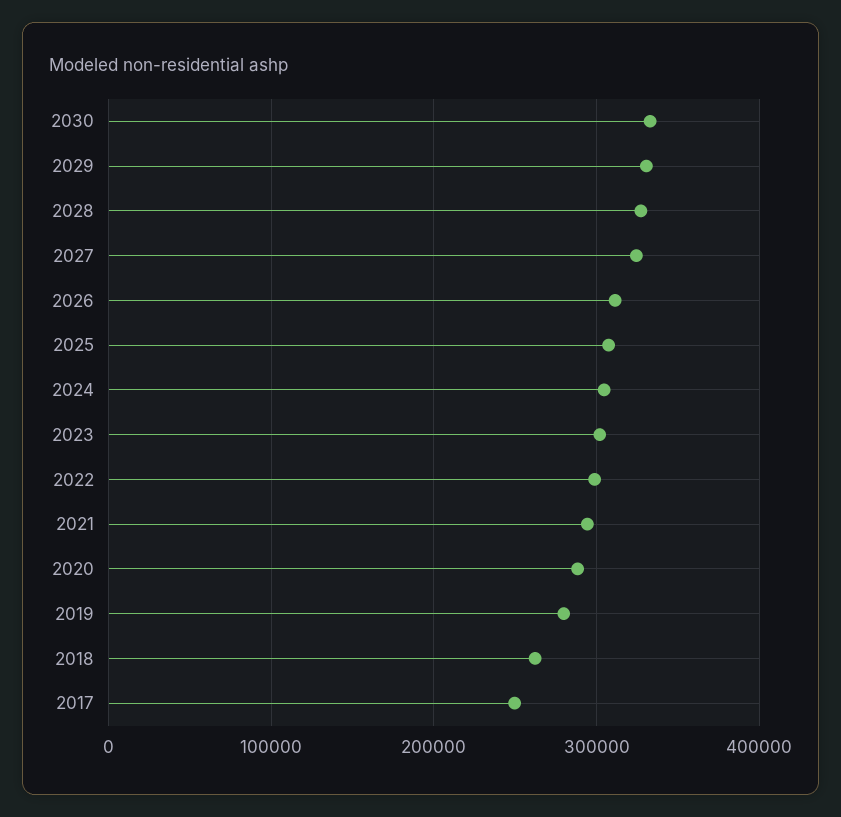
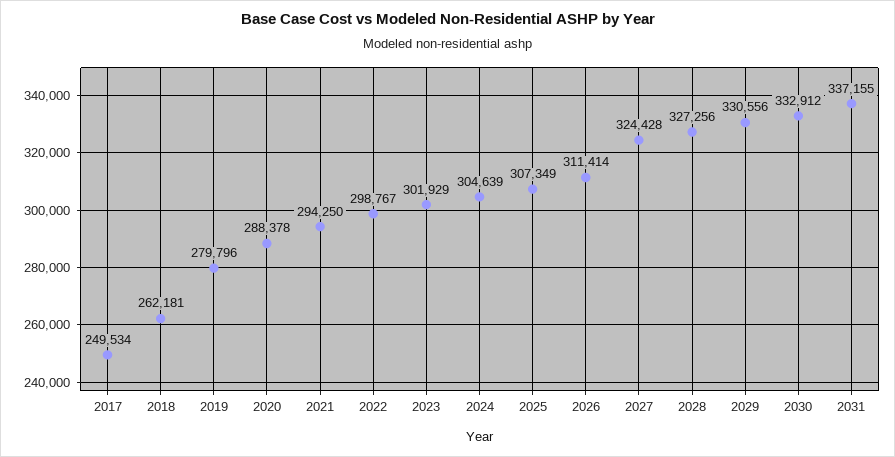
2031: none -> 337155

